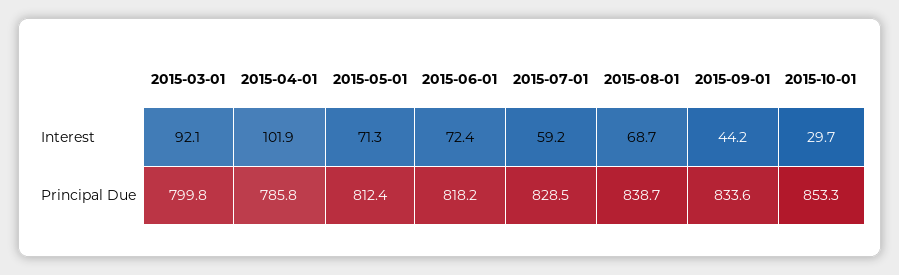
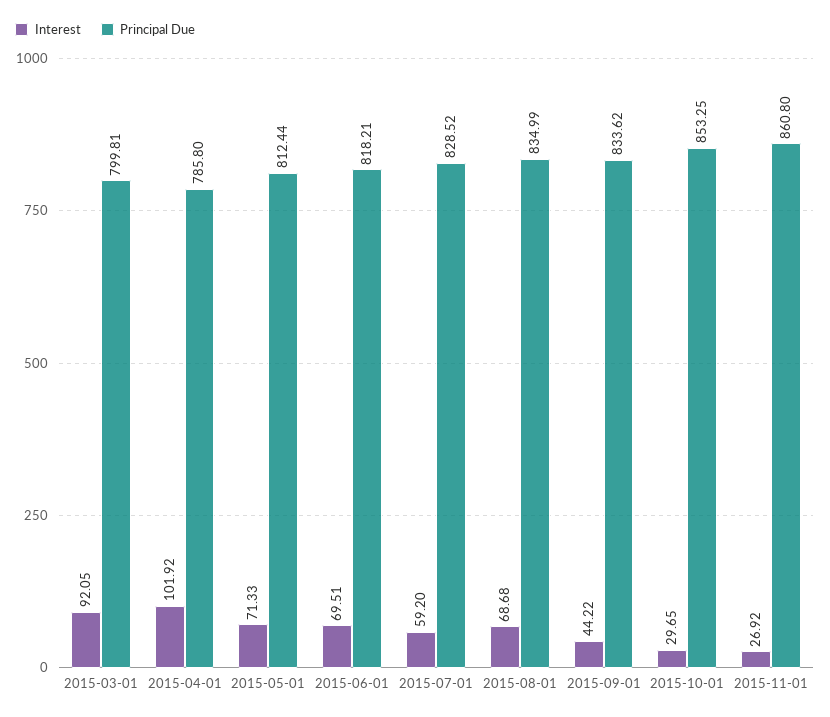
Interest, 2015-06-01: 72.4 -> 69.51
Principal Due, 2015-08-01: 838.7 -> 834.99
Interest, 2015-11-01: none -> 26.92
Principal Due, 2015-11-01: none -> 860.8

